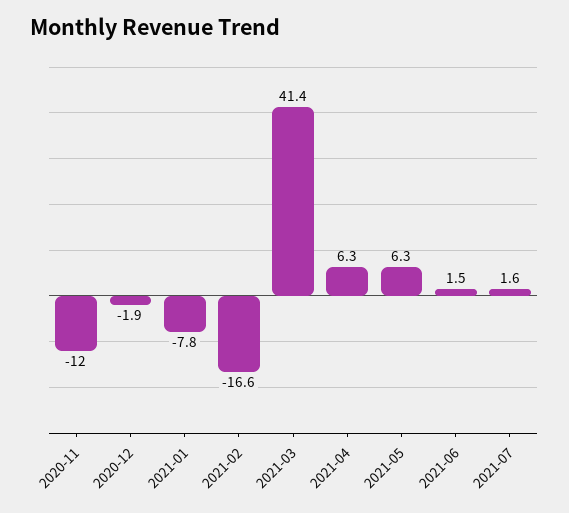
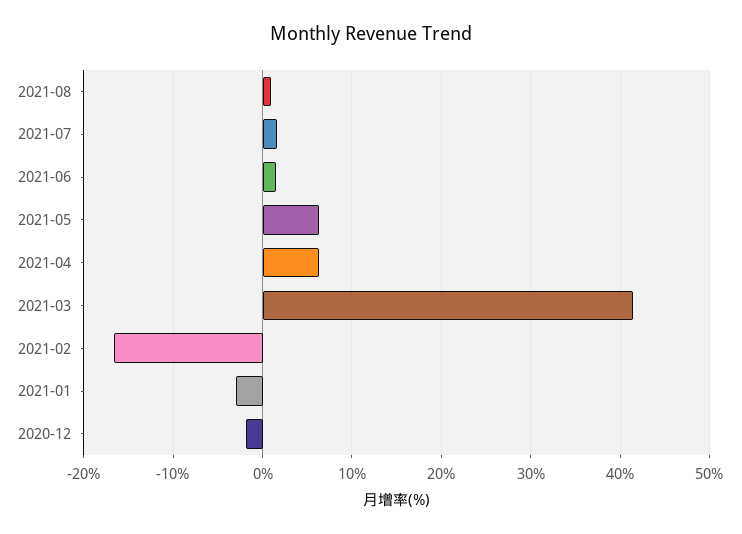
2020-11: -12 -> none
2021-01: -7.8 -> -3
2021-08: none -> 1

